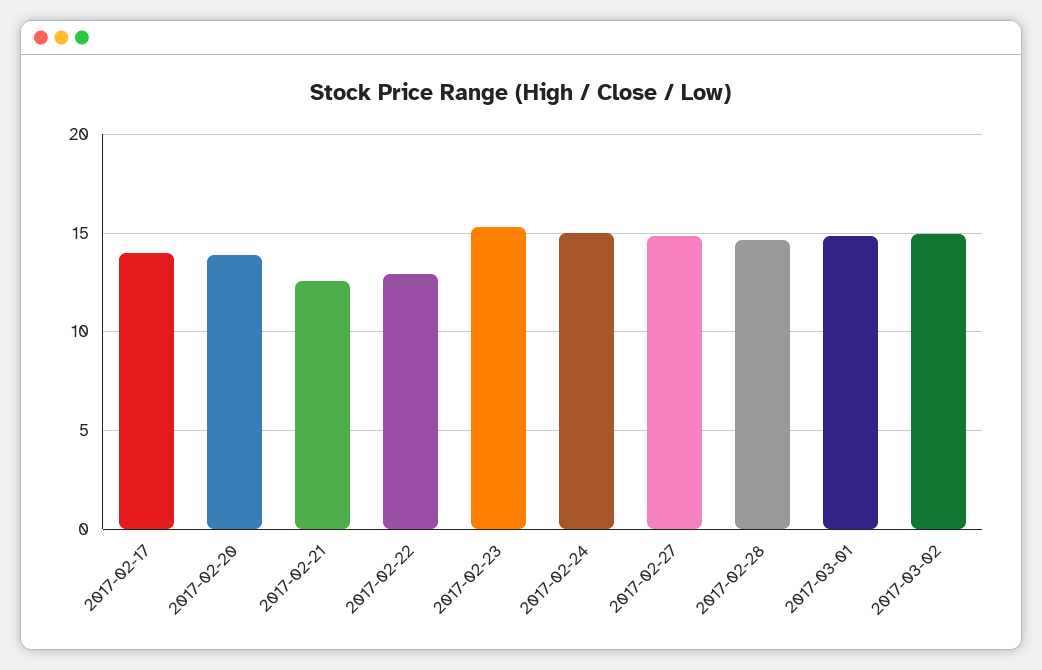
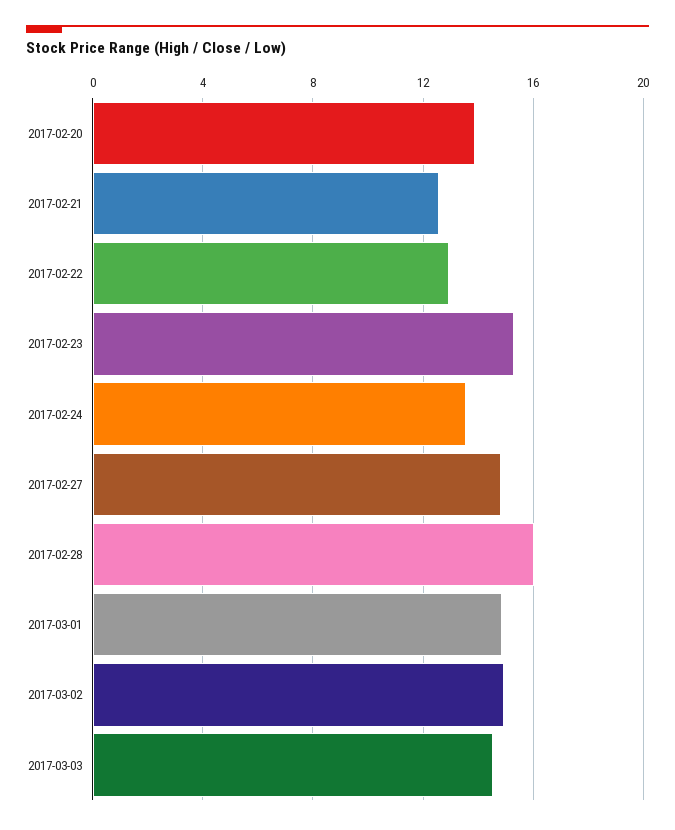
2017-02-17: 14 -> none
2017-02-24: 15 -> 13.5
2017-02-28: 14.5 -> 16
2017-03-03: none -> 14.5

